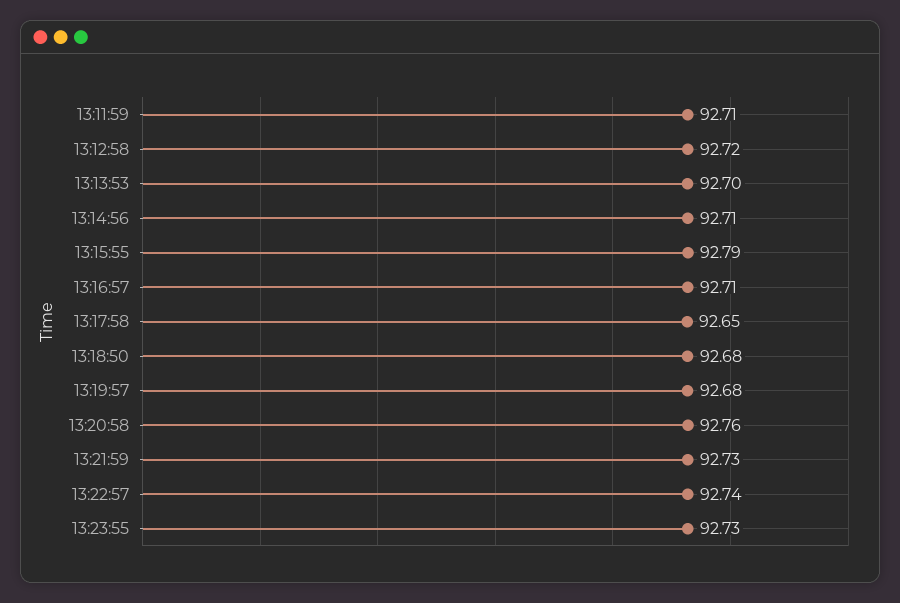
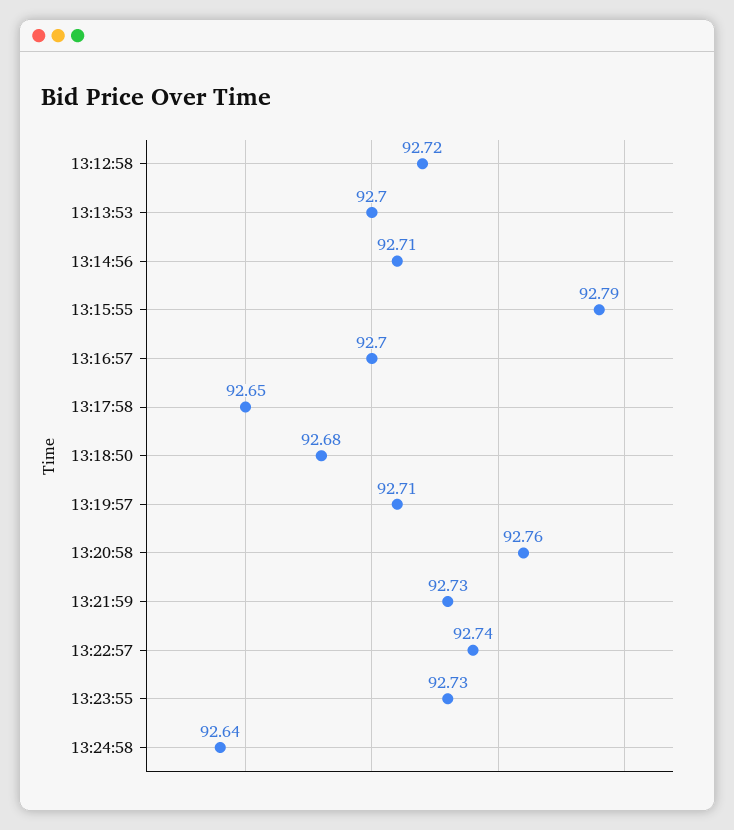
13:11:59: 92.71 -> none
13:16:57: 92.71 -> 92.7
13:19:57: 92.68 -> 92.71
13:24:58: none -> 92.64

